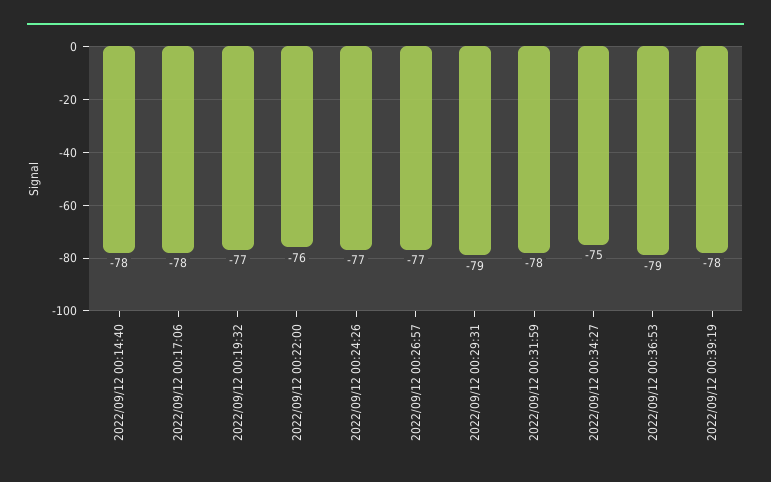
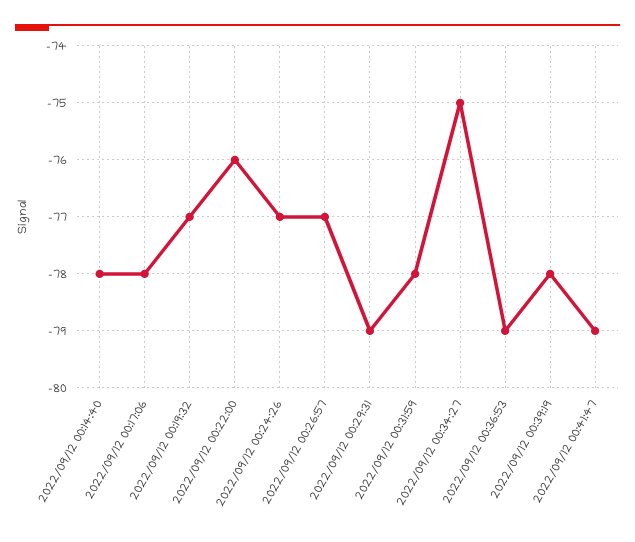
2022/09/12 00:41:47: none -> -79

